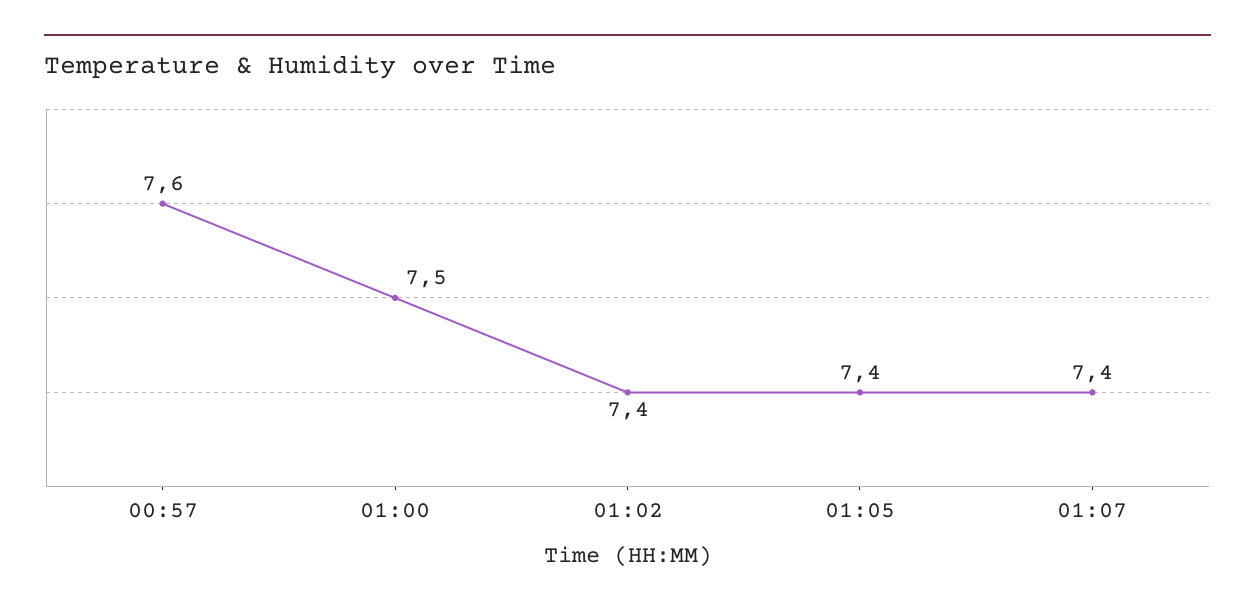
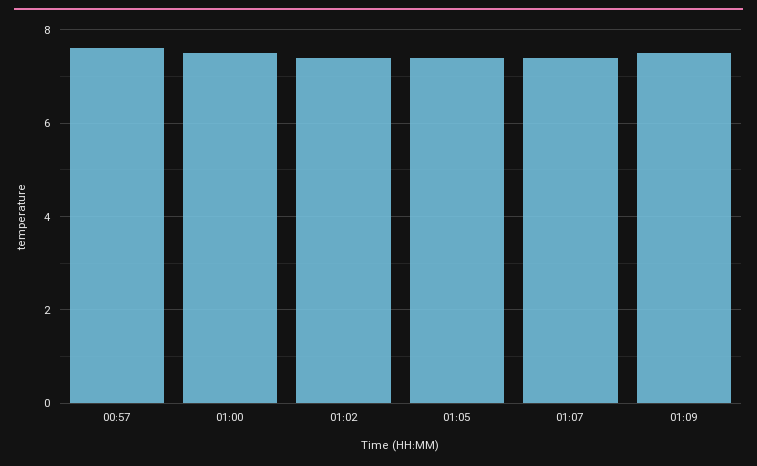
01:09: none -> 7.5

